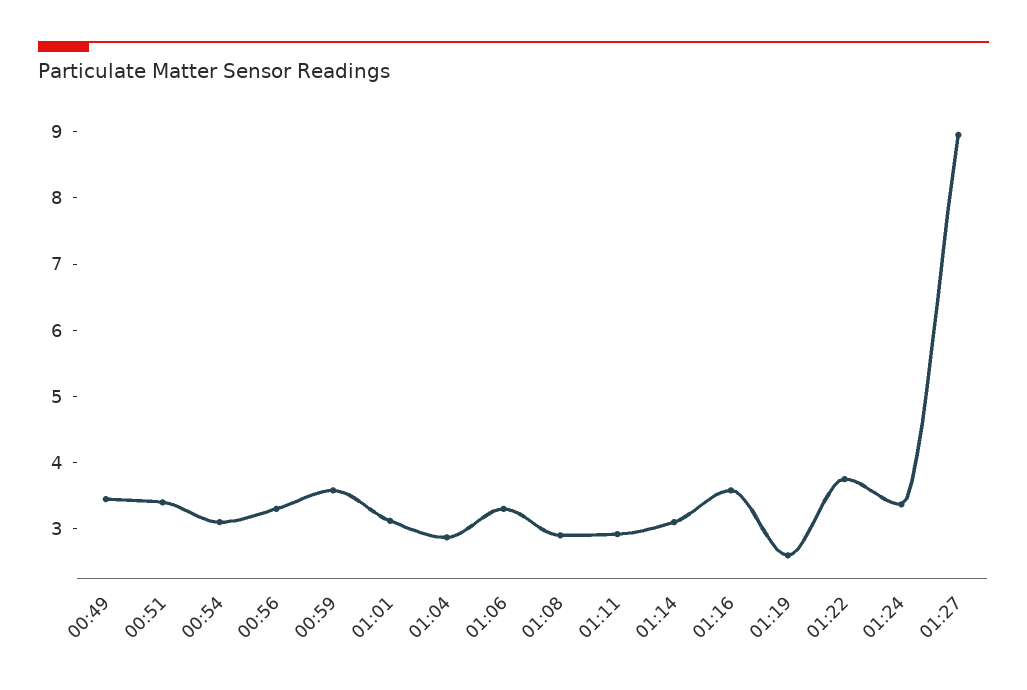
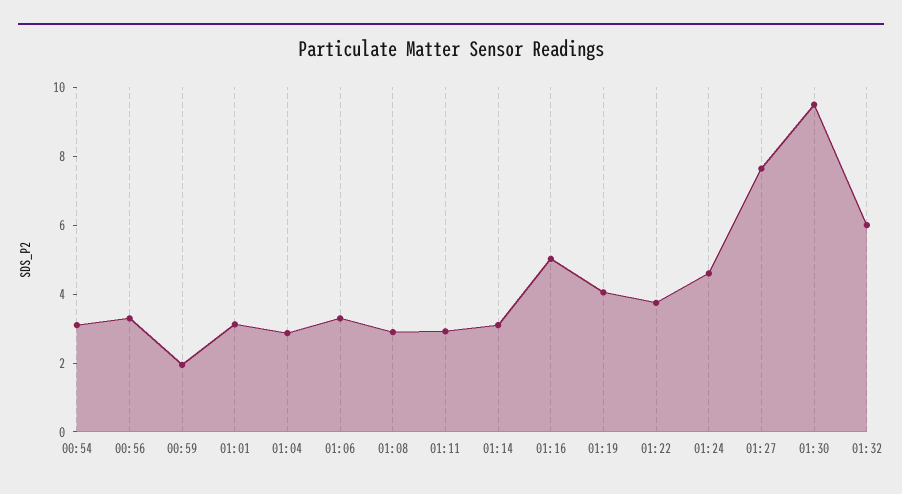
00:49: 3.4 -> none
00:51: 3.4 -> none
00:59: 3.6 -> 2
01:16: 3.6 -> 5
01:19: 2.6 -> 4
01:24: 3.4 -> 4.5
01:27: 9 -> 7.5
01:30: none -> 9.5
01:32: none -> 6

